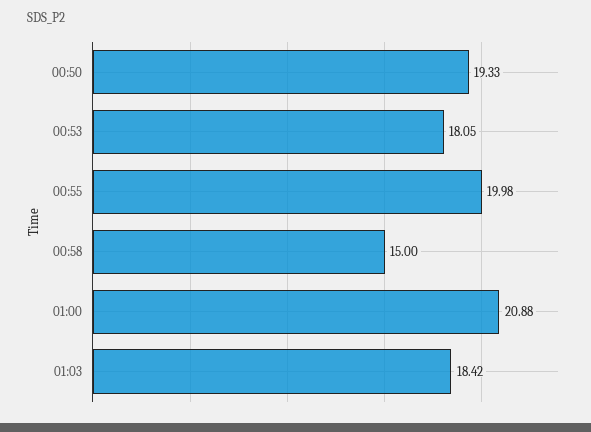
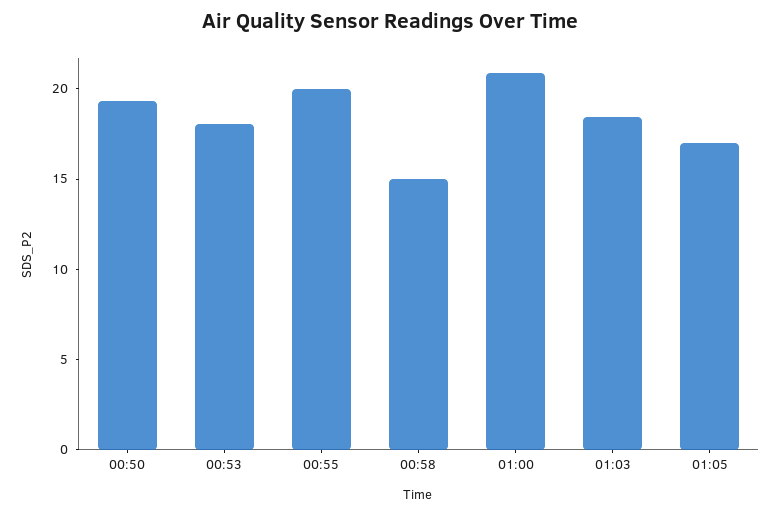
01:05: none -> 17

